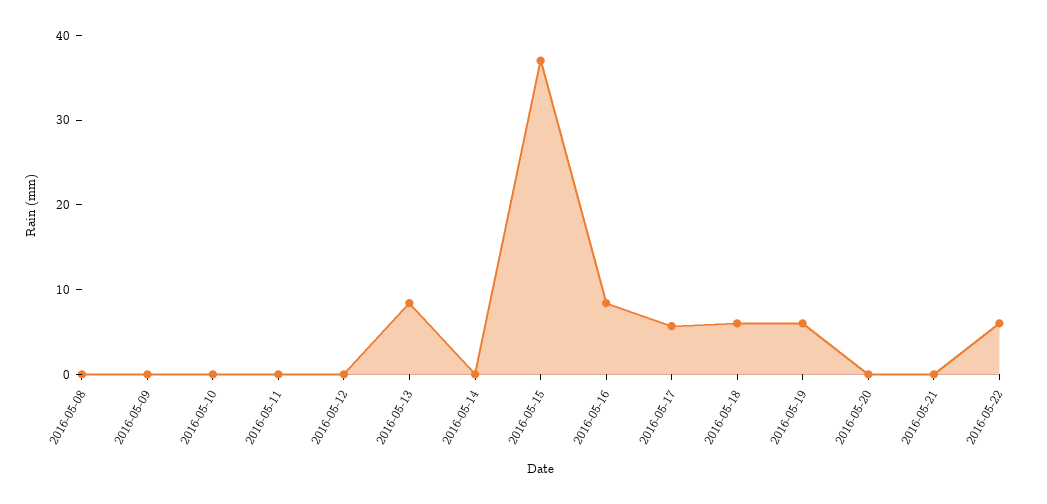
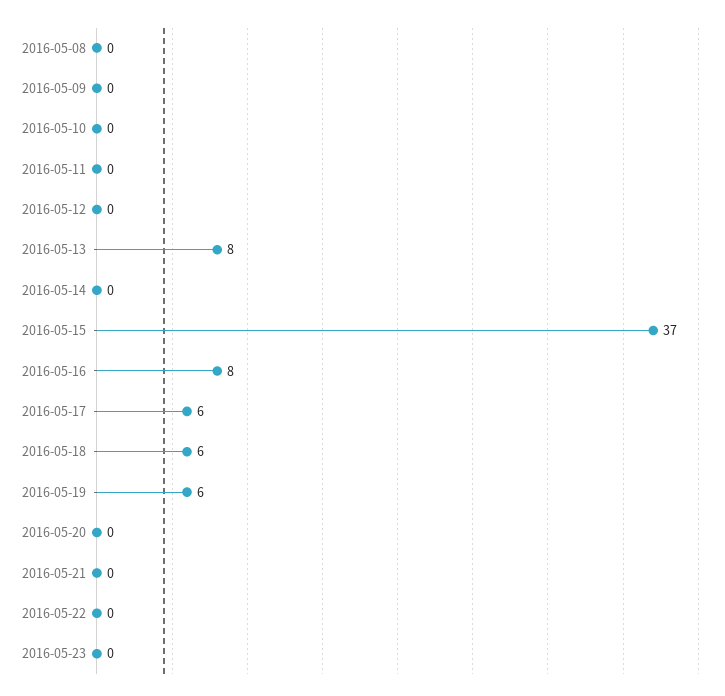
2016-05-22: 6 -> 0
2016-05-23: none -> 0

